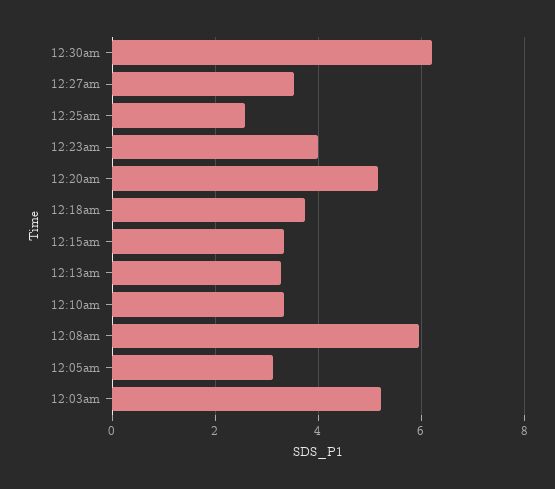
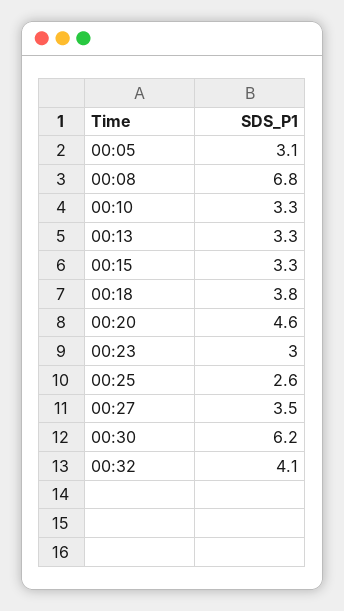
12:23am: 4 -> 3
12:20am: 5.2 -> 4.6
12:08am: 6 -> 6.8
12:03am: 5.2 -> none
00:32: none -> 4.1

